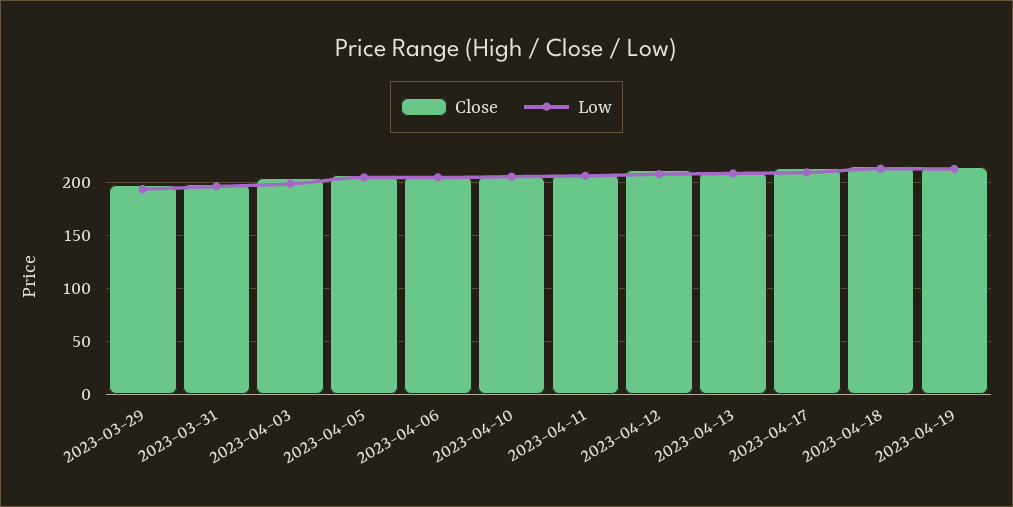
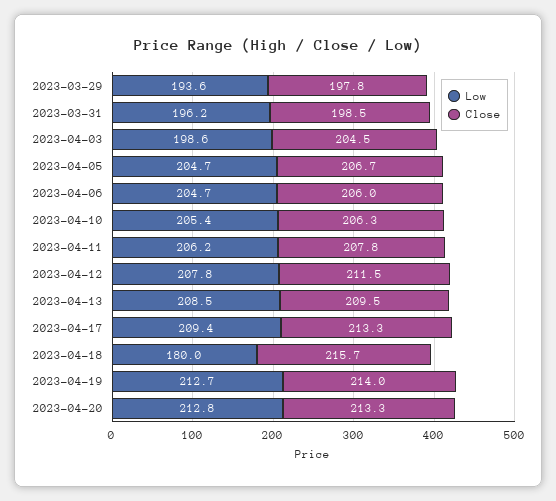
Low, 2023-04-18: 210 -> 180
Low, 2023-04-20: none -> 212.8
Close, 2023-04-20: none -> 213.3

